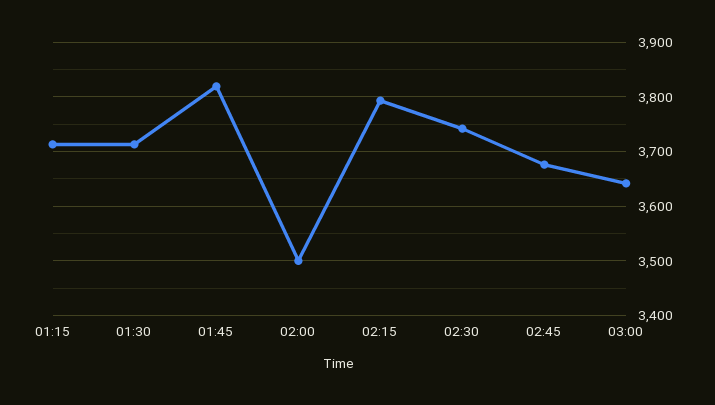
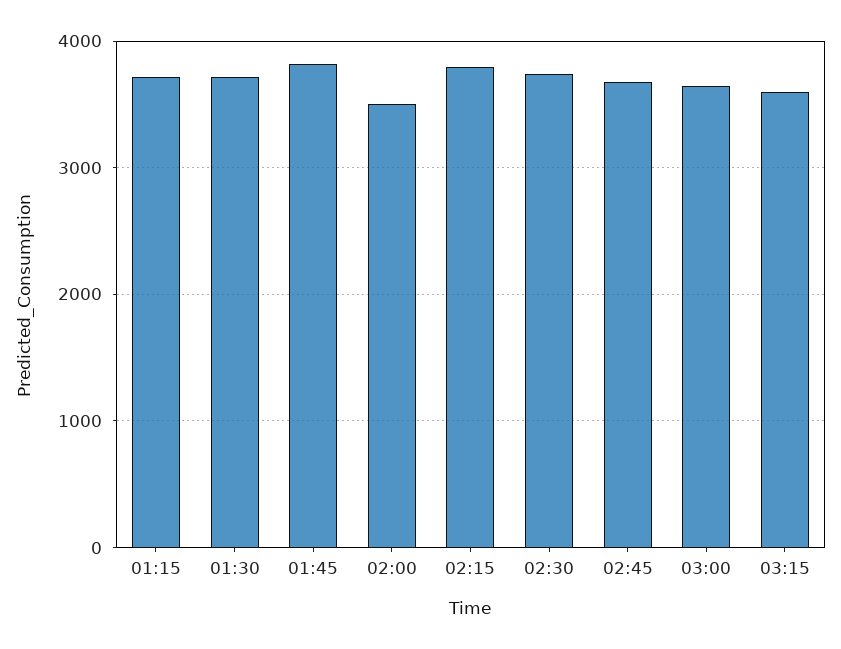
03:15: none -> 3600

